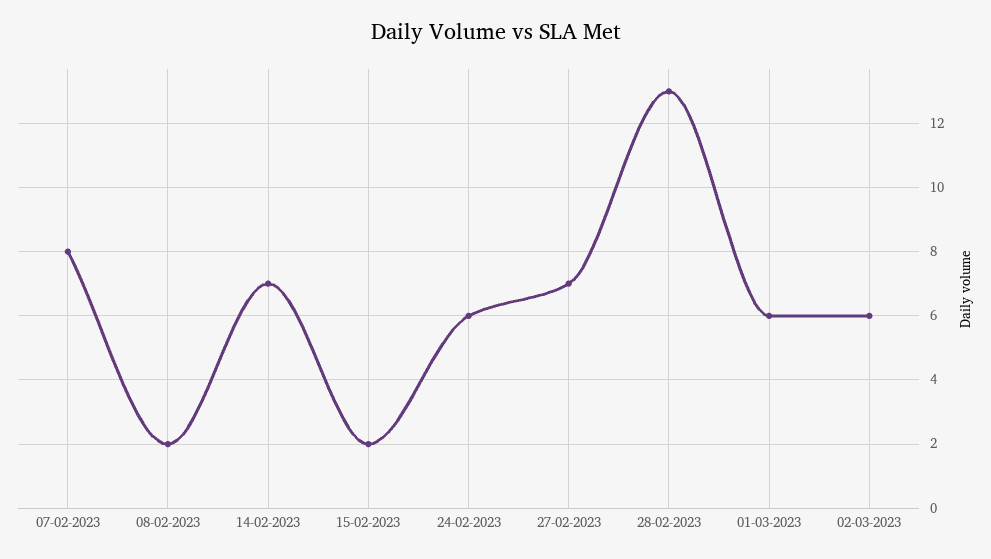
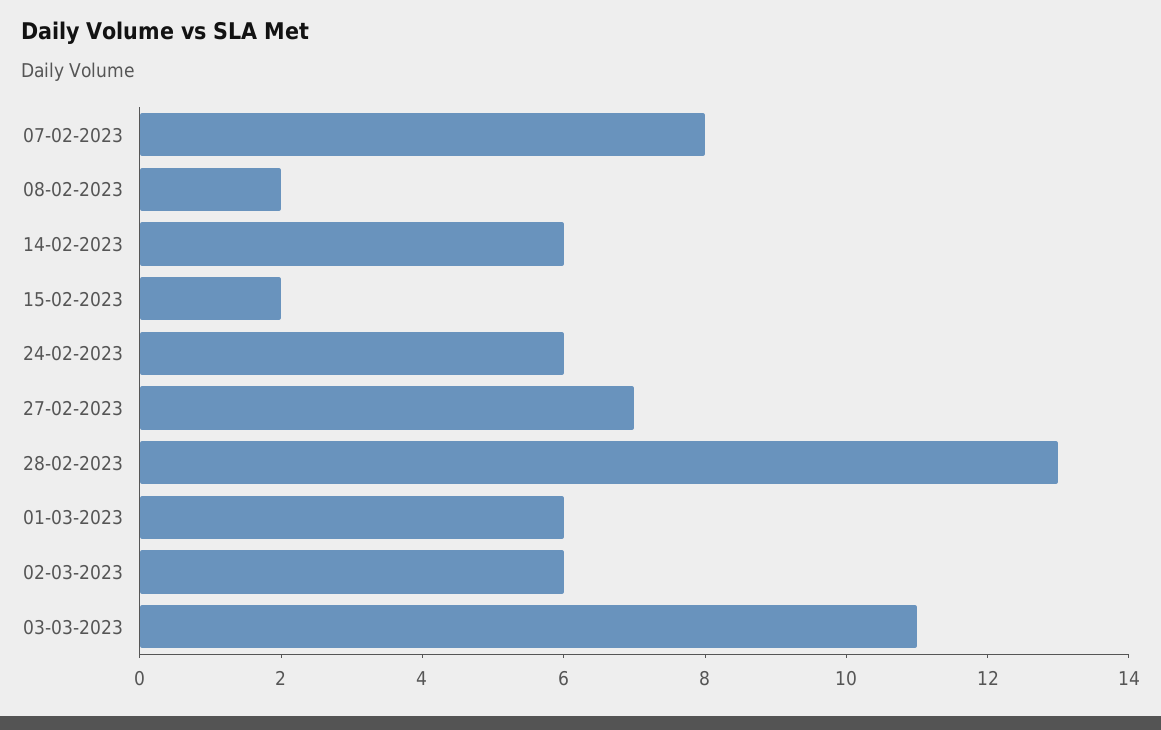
14-02-2023: 7 -> 6
03-03-2023: none -> 11

